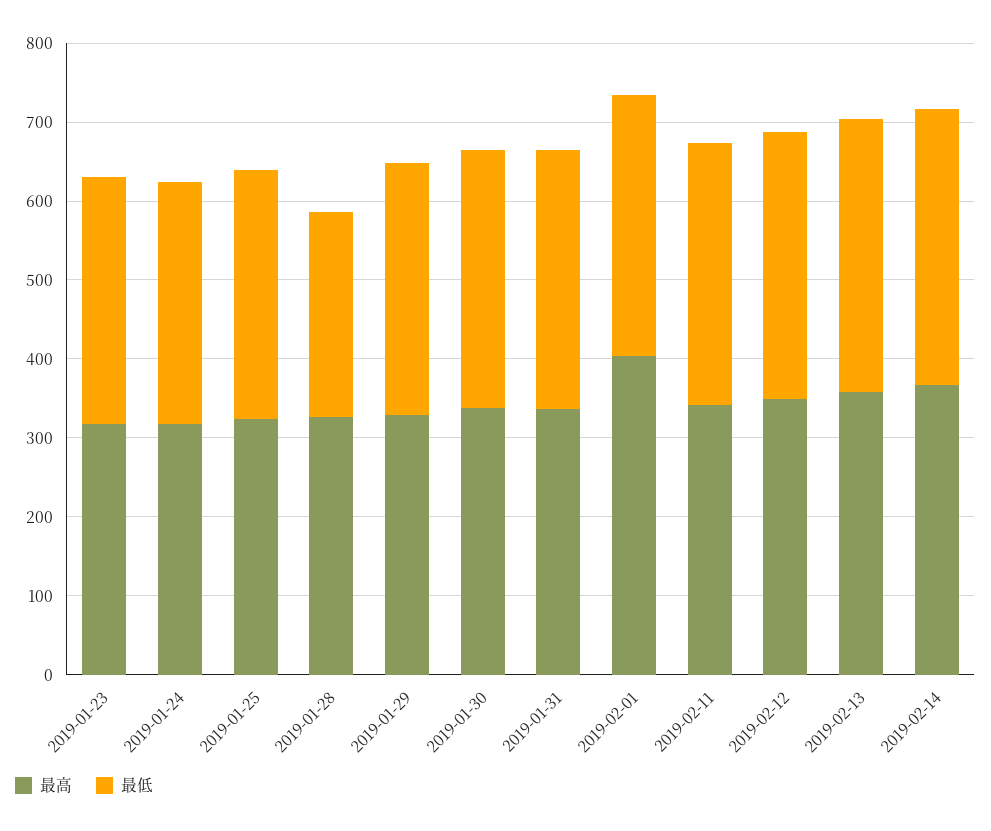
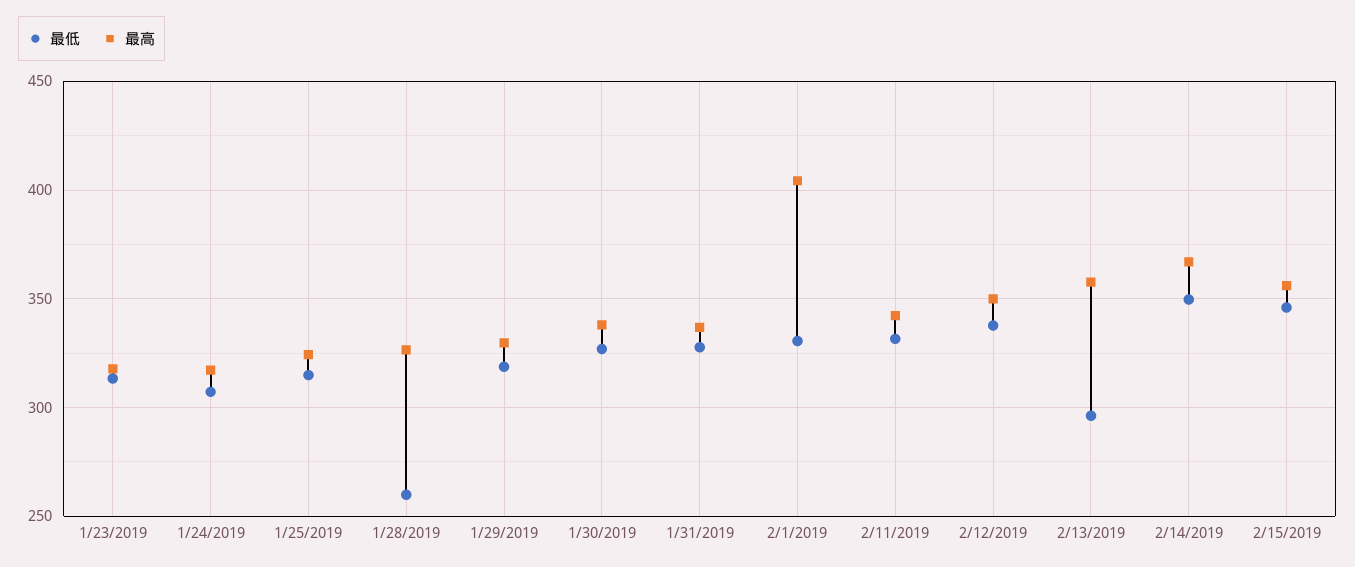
最低, 2019-02-13: 340 -> 295
最低, 2/15/2019: none -> 345
最高, 2/15/2019: none -> 355

